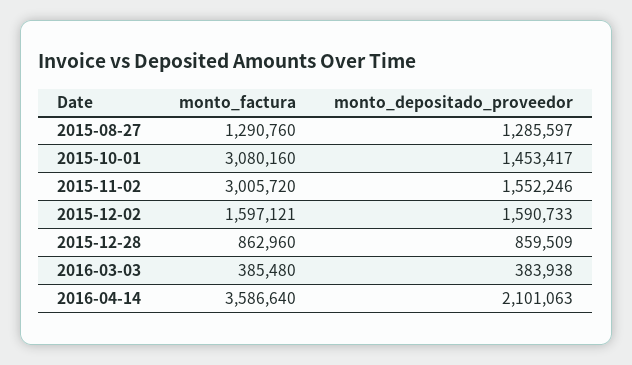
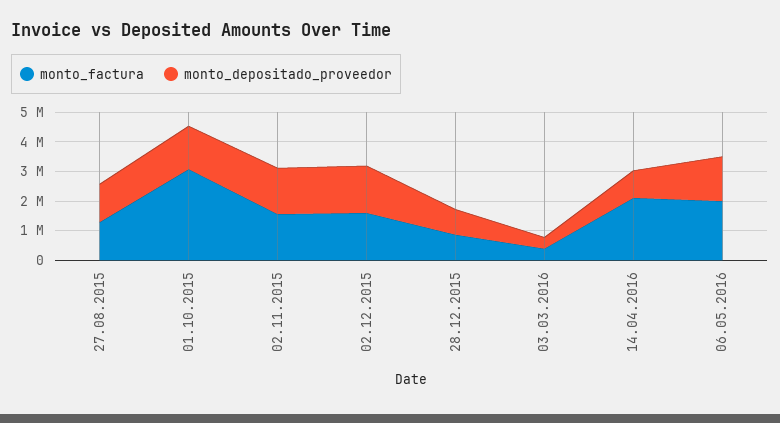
monto_factura, 2015-11-02: 3005720 -> 1500000
monto_factura, 2016-04-14: 3586640 -> 2000000
monto_depositado_proveedor, 2016-04-14: 2101063 -> 1000000
monto_factura, 06.05.2016: none -> 2000000
monto_depositado_proveedor, 06.05.2016: none -> 1500000

